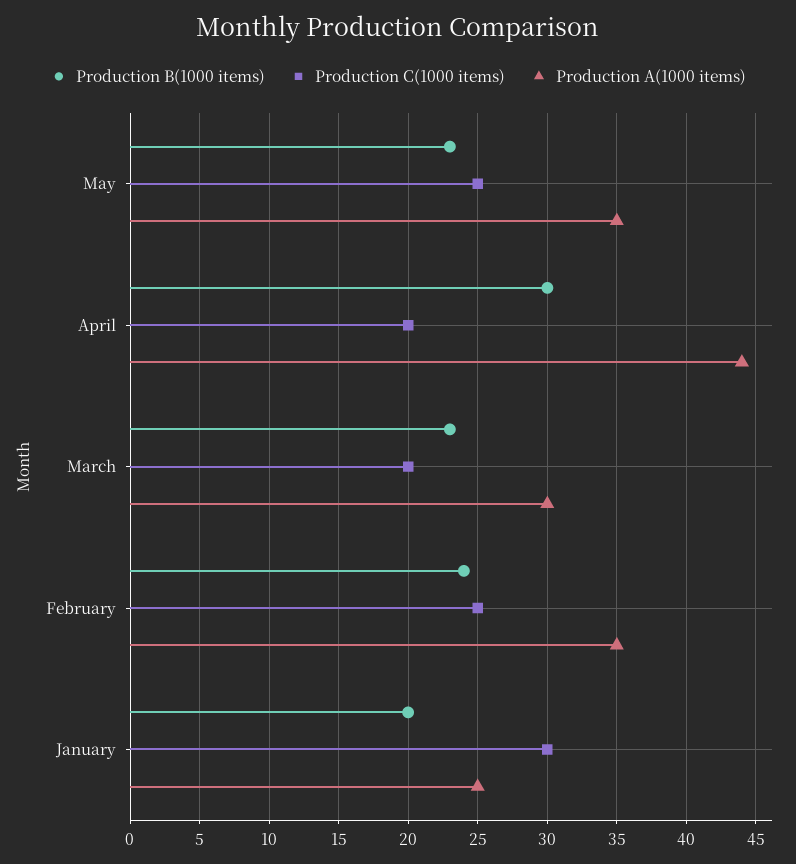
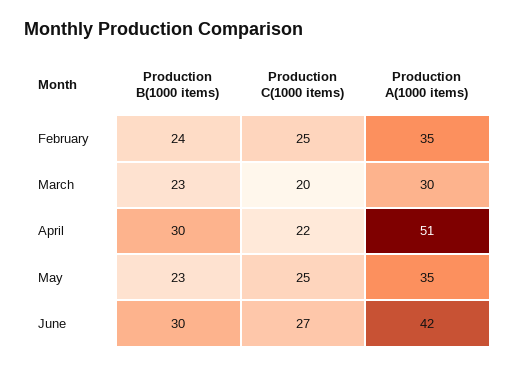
Production C(1000 items), April: 20 -> 22
Production A(1000 items), April: 44 -> 51
Production B(1000 items), January: 20 -> none
Production C(1000 items), January: 30 -> none
Production A(1000 items), January: 25 -> none
Production B(1000 items), June: none -> 30
Production C(1000 items), June: none -> 27
Production A(1000 items), June: none -> 42

